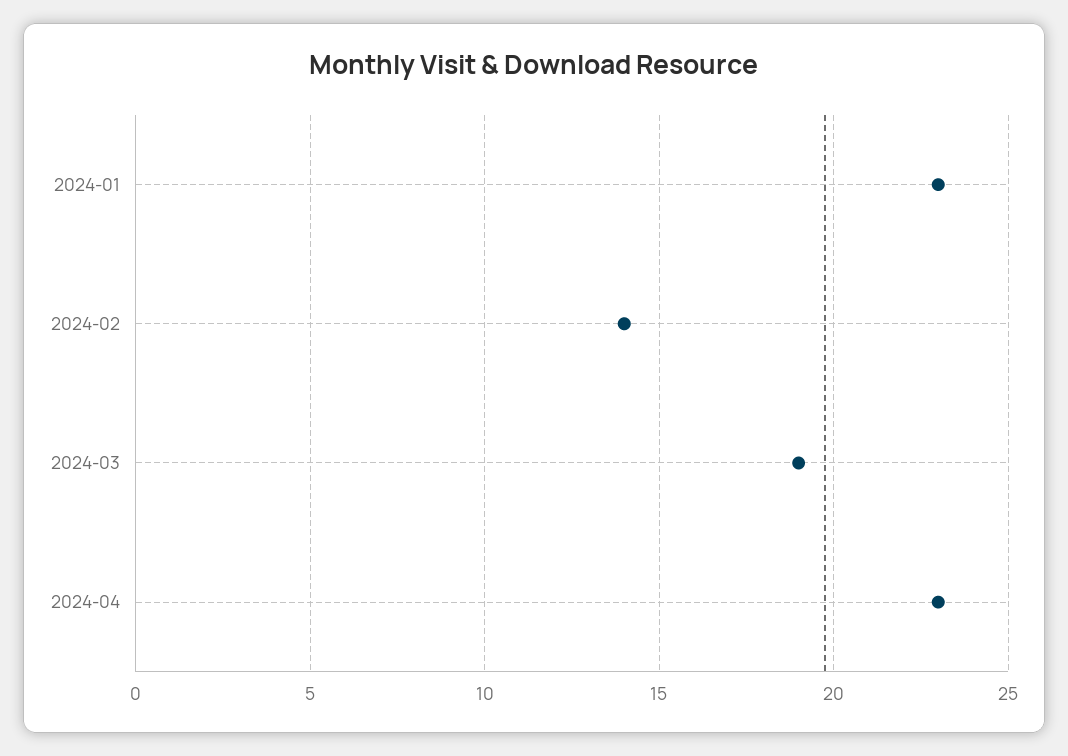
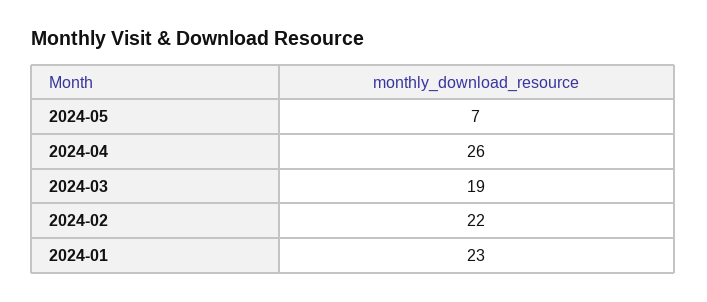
2024-02: 14 -> 22
2024-04: 23 -> 26
2024-05: none -> 7

